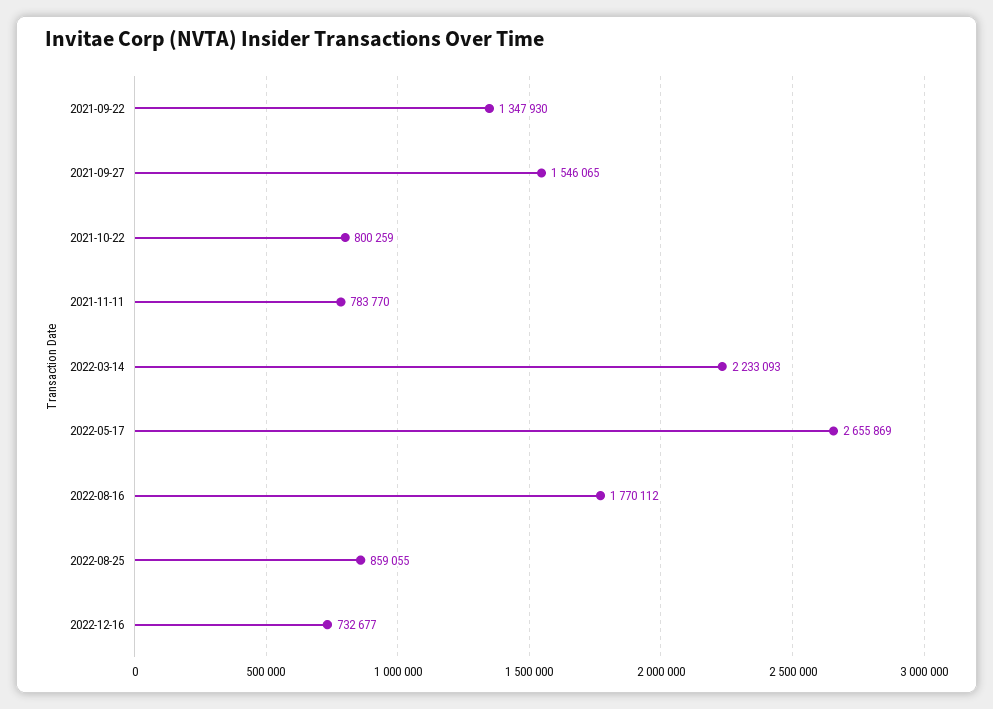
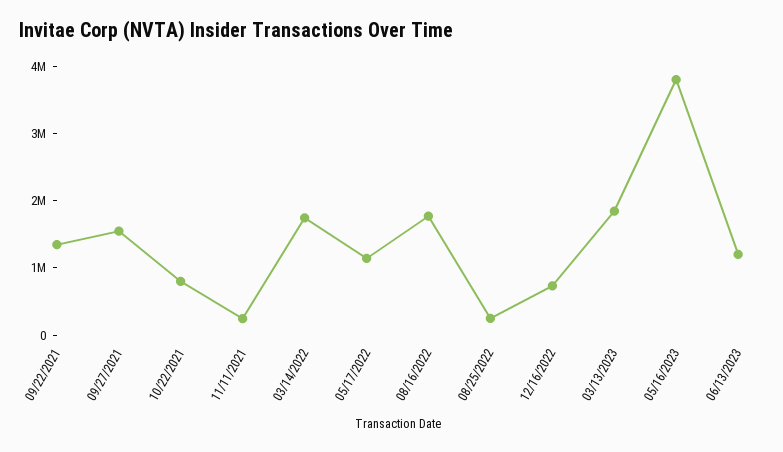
2021-11-11: 783770 -> 200000
2022-03-14: 2233093 -> 1800000
2022-05-17: 2655869 -> 1200000
2022-08-25: 859055 -> 200000
03/13/2023: none -> 1800000
05/16/2023: none -> 3800000
06/13/2023: none -> 1200000

